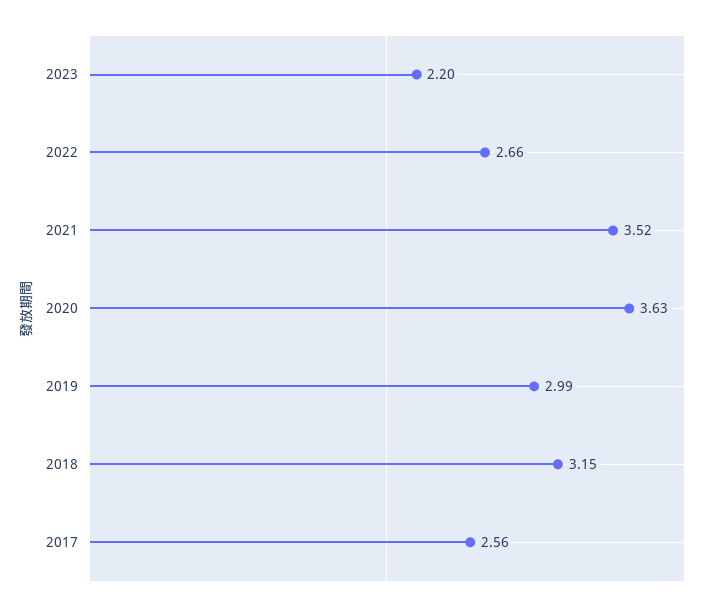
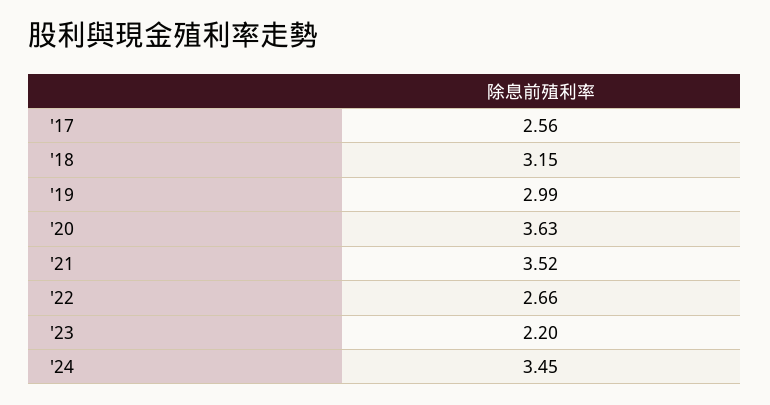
'24: none -> 3.45

